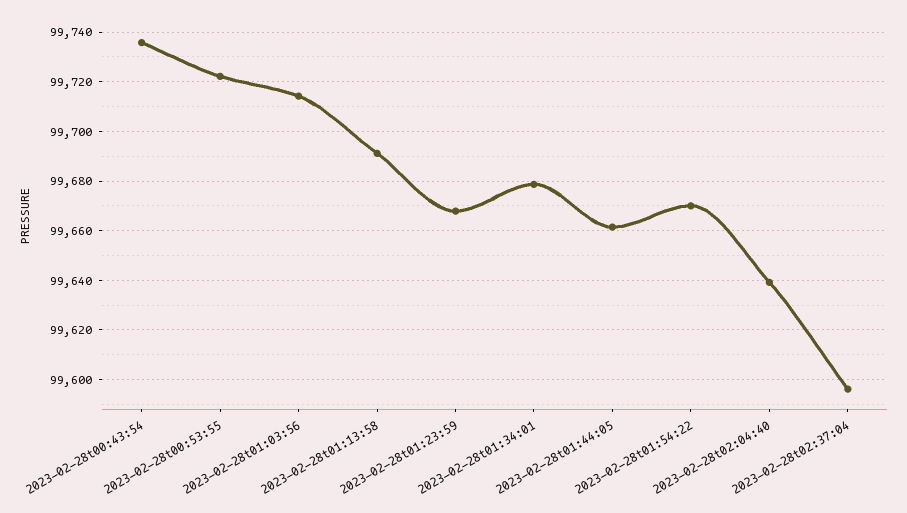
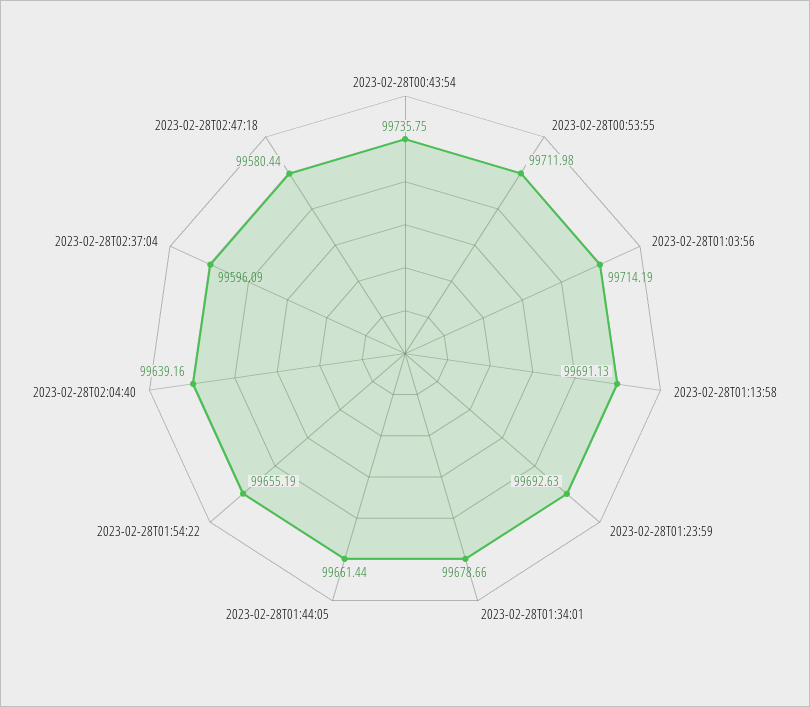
2023-02-28t00:53:55: 99722.5 -> 99711.98
2023-02-28t01:23:59: 99667.5 -> 99692.63
2023-02-28t01:54:22: 99670 -> 99655.19
2023-02-28T02:47:18: none -> 99580.44

